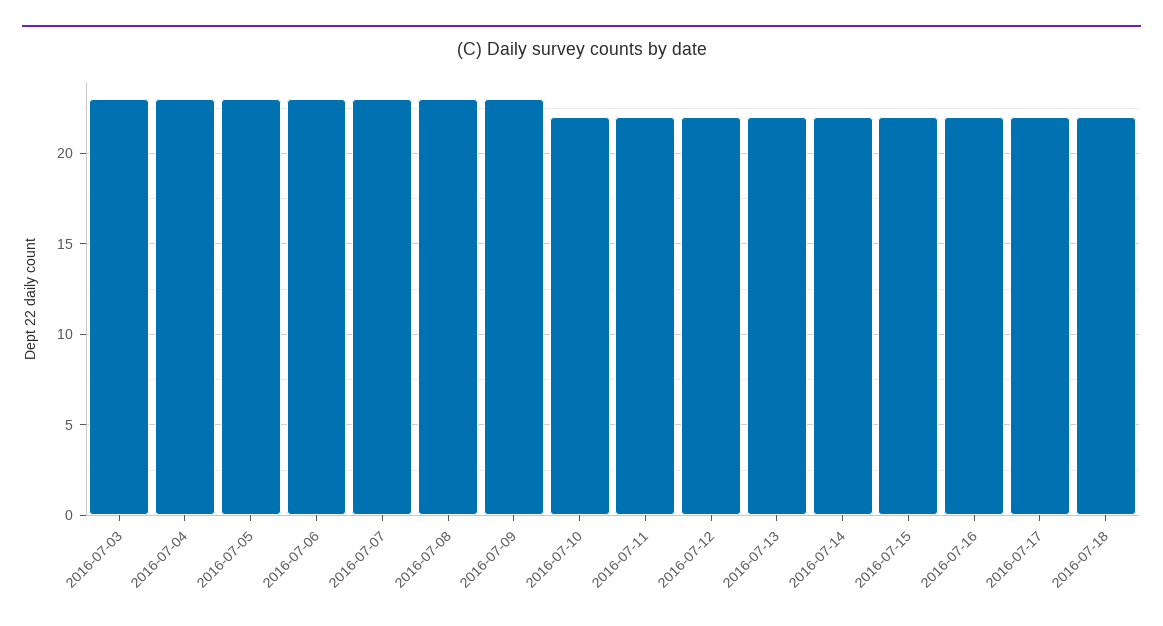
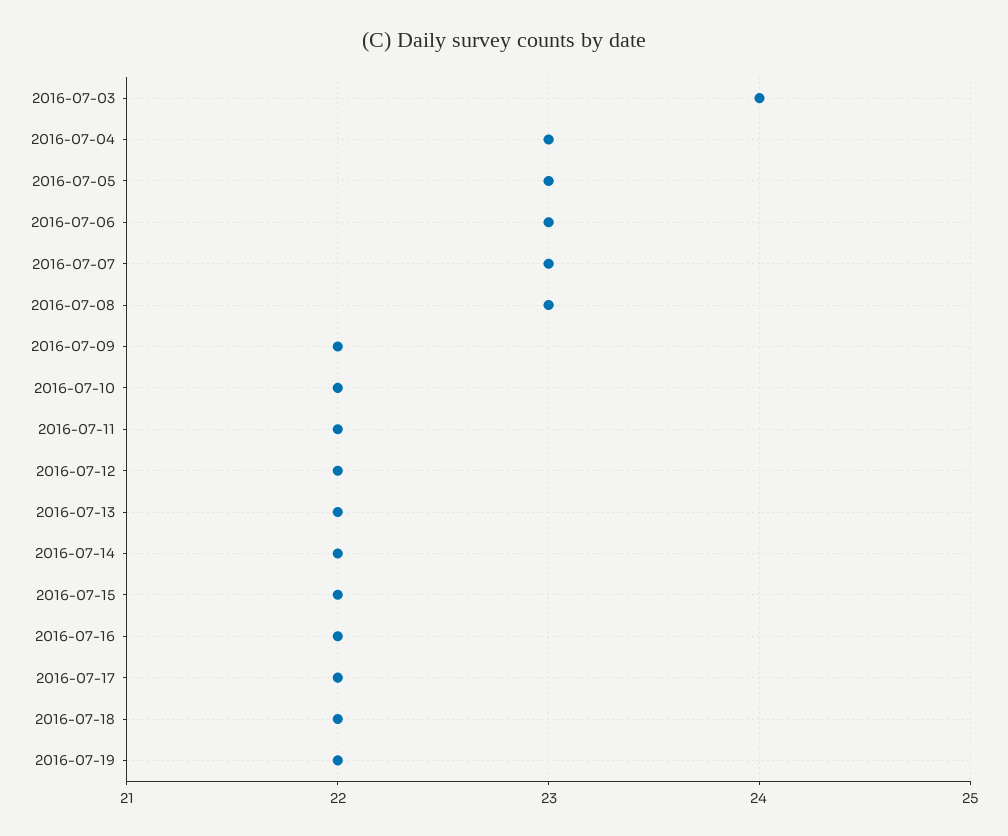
2016-07-03: 23 -> 24
2016-07-09: 23 -> 22
2016-07-19: none -> 22

